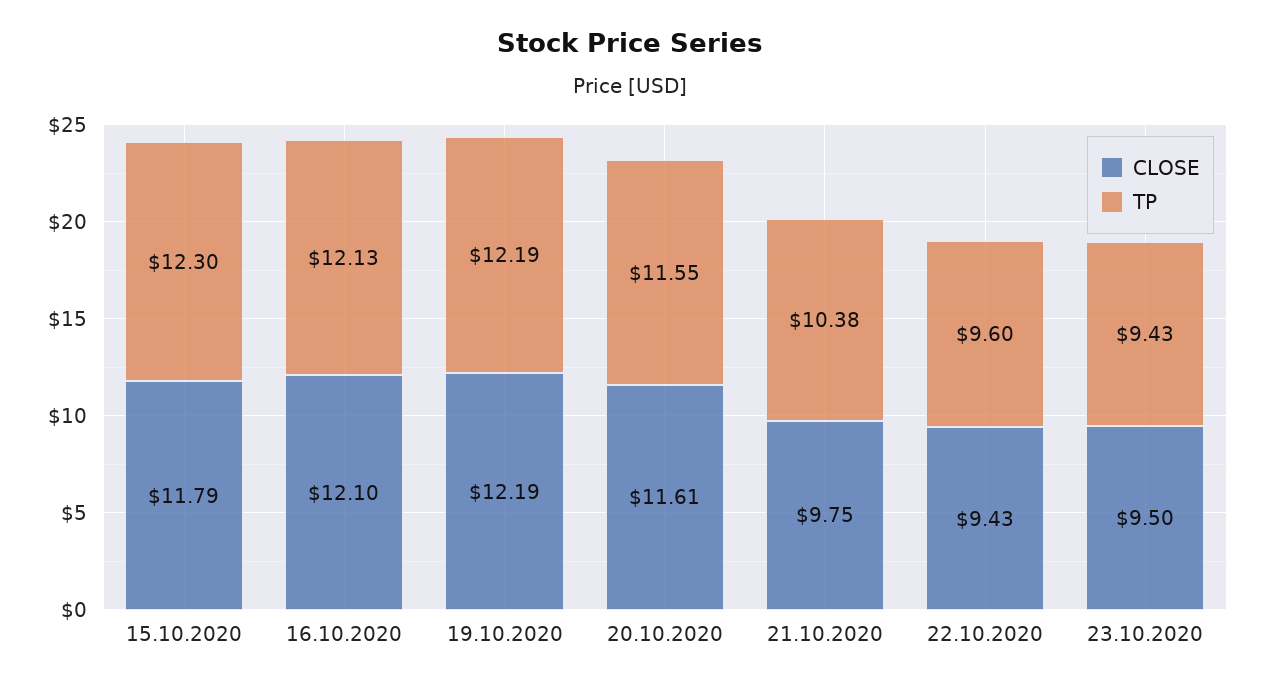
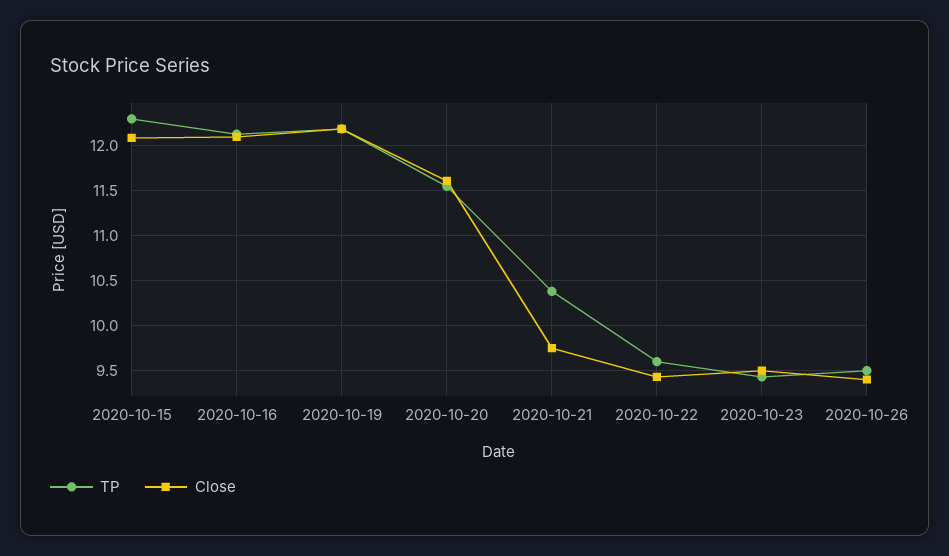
CLOSE, 15.10.2020: 11.79 -> 12.1
TP, 2020-10-26: none -> 9.5
CLOSE, 2020-10-26: none -> 9.4

